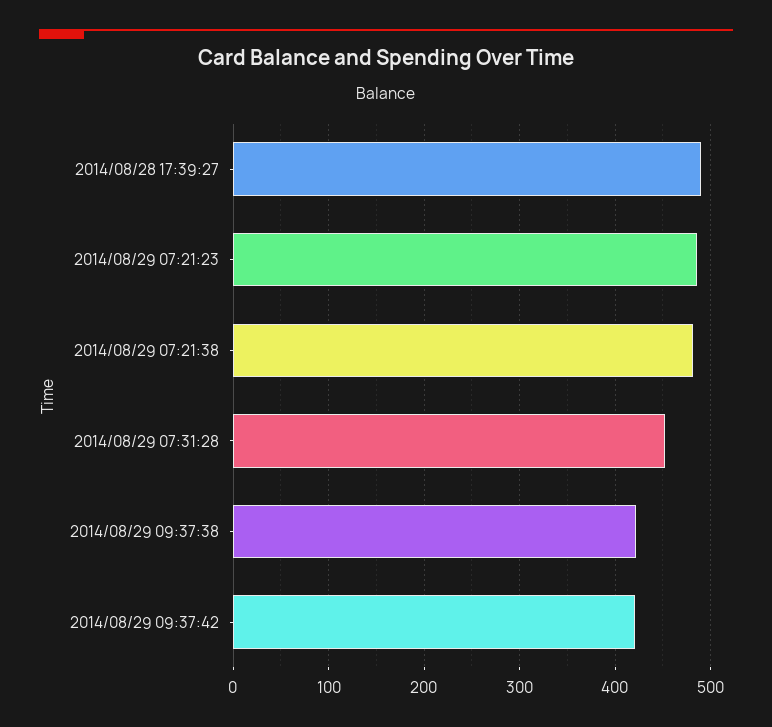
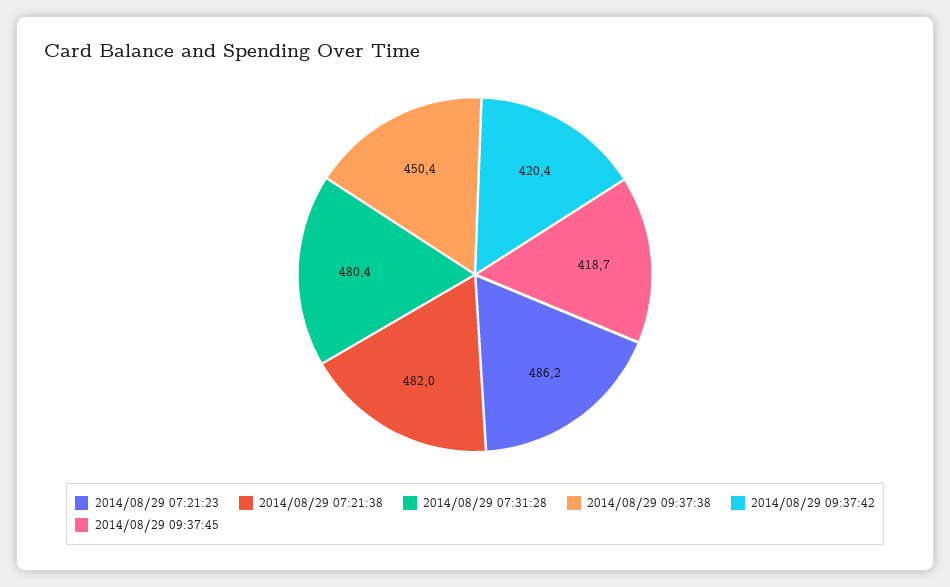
2014/08/28 17:39:27: 490 -> none
2014/08/29 07:31:28: 450 -> 480.4
2014/08/29 09:37:38: 420 -> 450.4
2014/08/29 09:37:45: none -> 418.7

